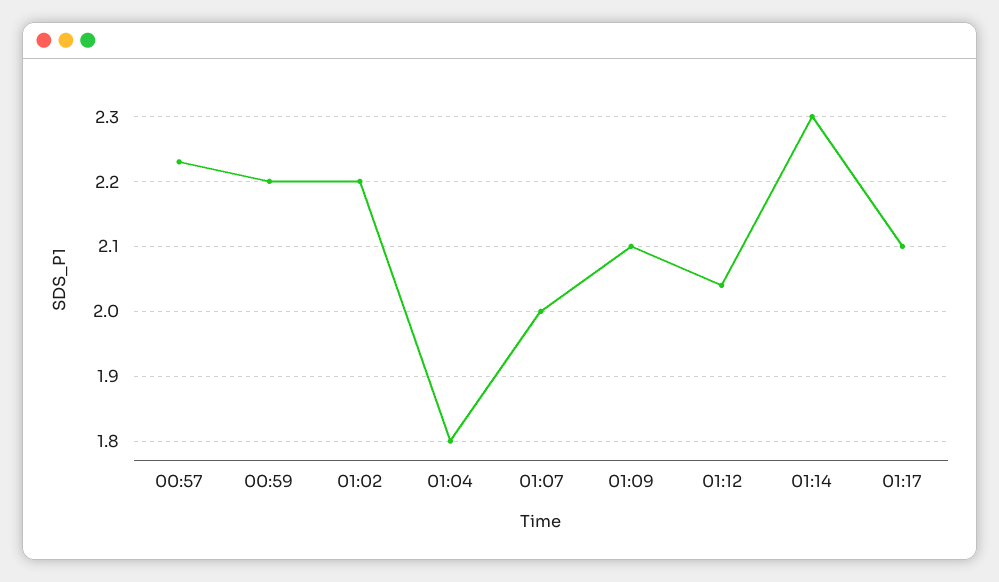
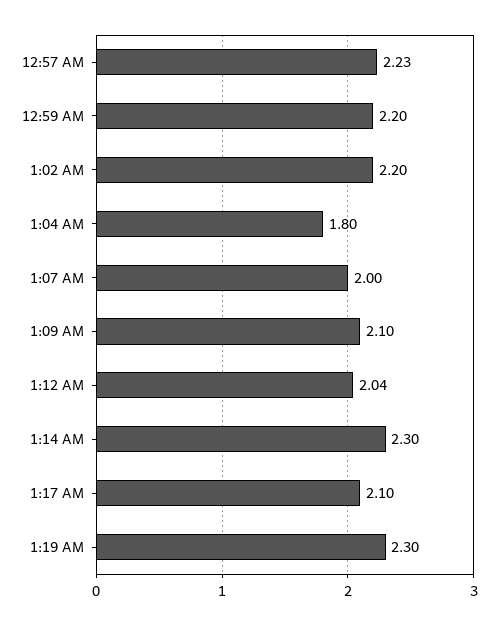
1:19 AM: none -> 2.3

